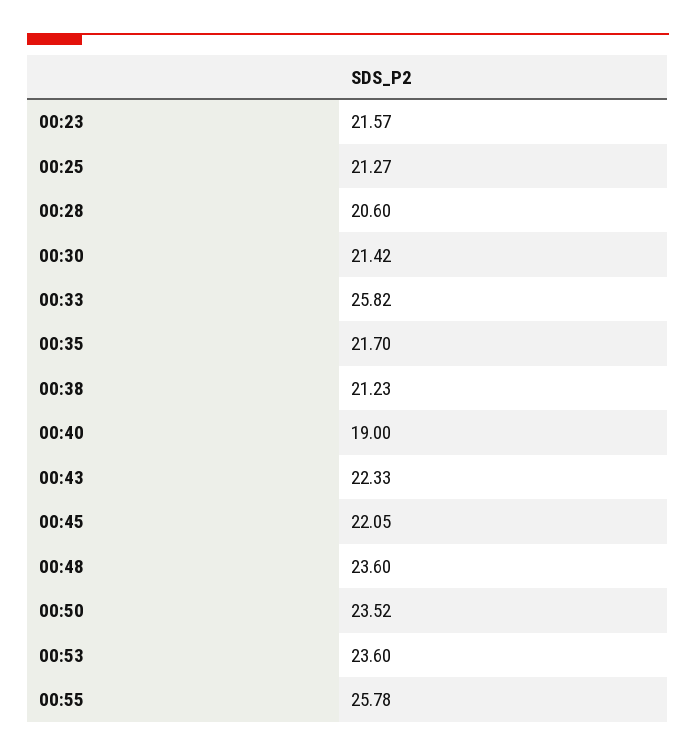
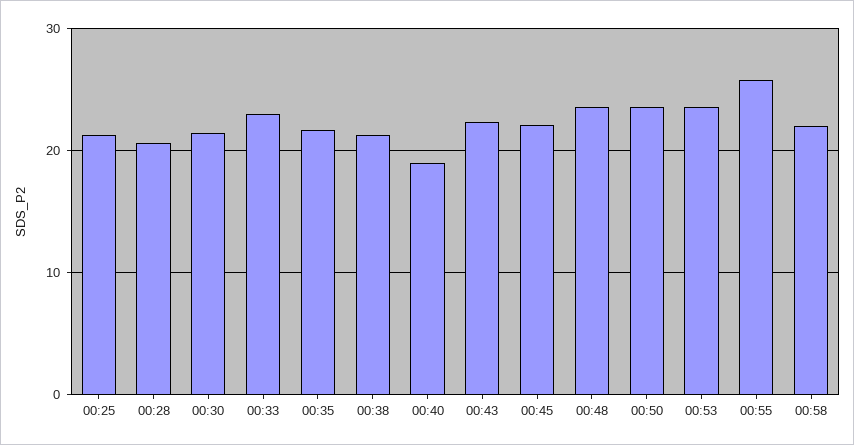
00:23: 21.57 -> none
00:33: 25.82 -> 23
00:58: none -> 22

